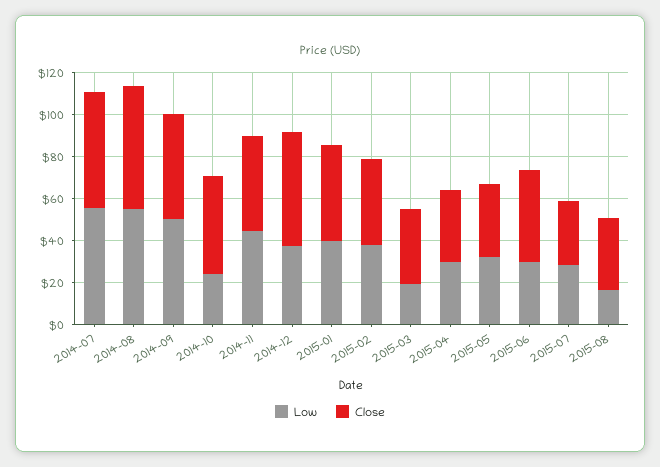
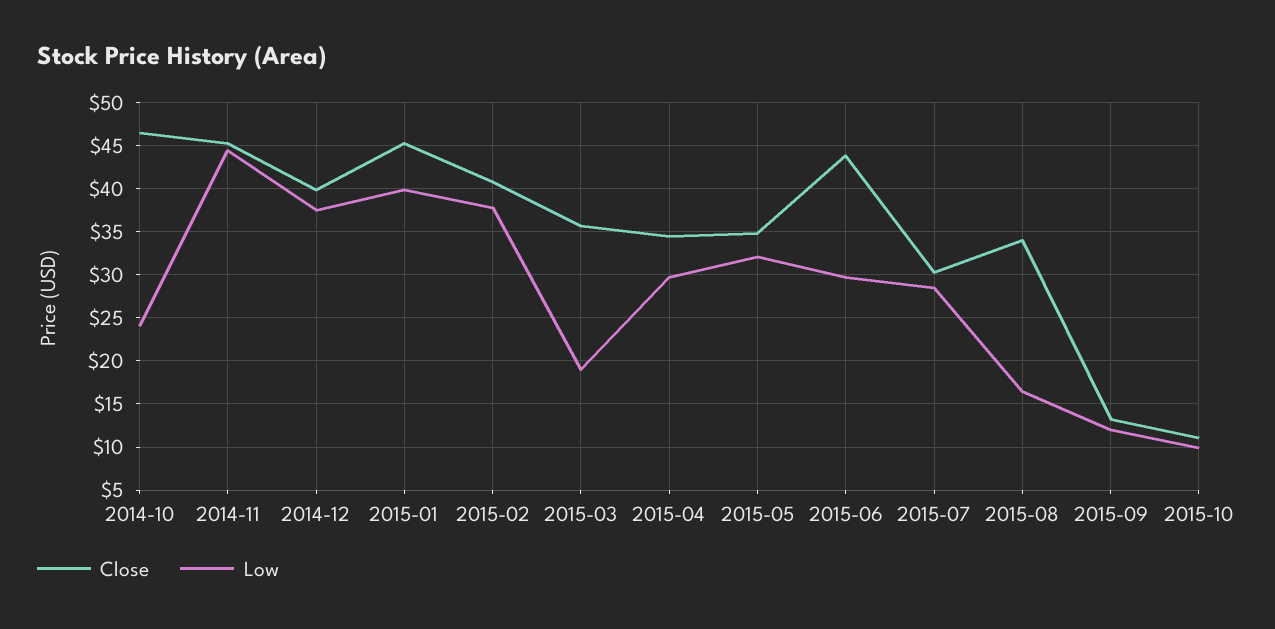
Low, 2014-07: 55 -> none
Close, 2014-07: 55 -> none
Low, 2014-08: 55 -> none
Close, 2014-08: 60 -> none
Low, 2014-09: 50 -> none
Close, 2014-09: 50 -> none
Close, 2014-12: 55 -> 40
Close, 2015-09: none -> 13
Low, 2015-09: none -> 12
Close, 2015-10: none -> 11
Low, 2015-10: none -> 10

